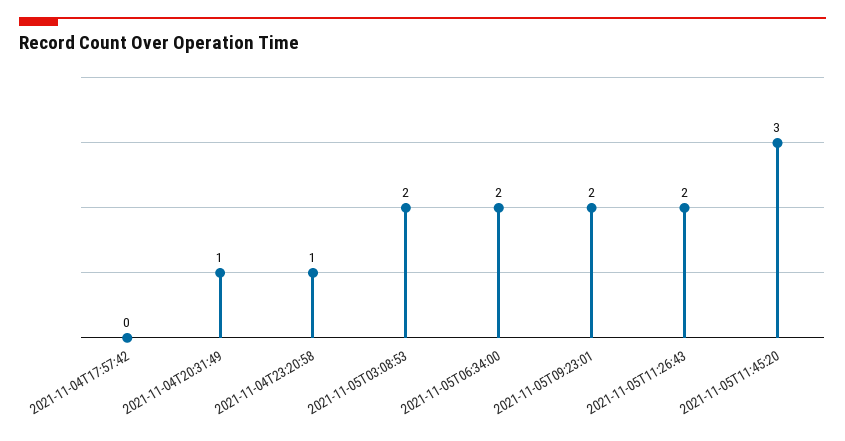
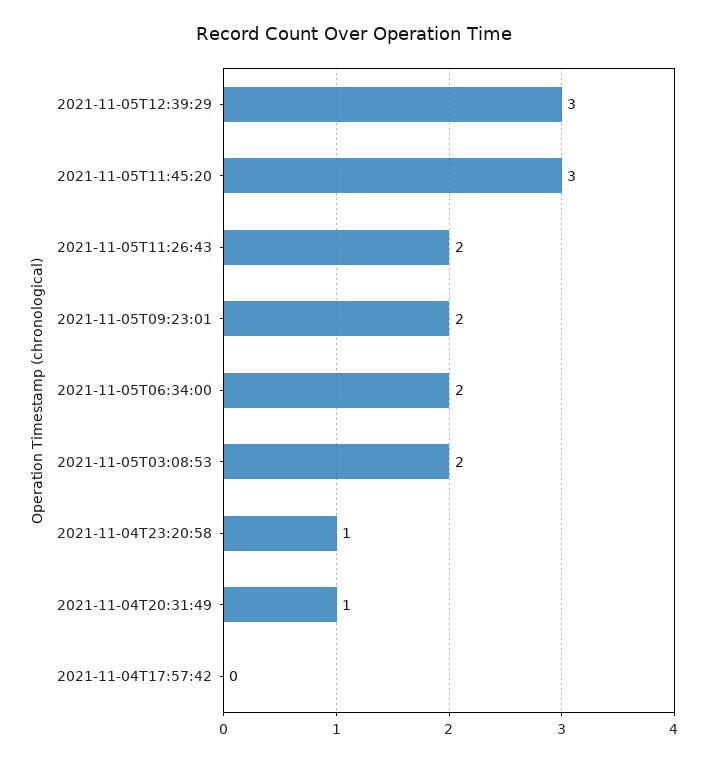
2021-11-05T12:39:29: none -> 3

